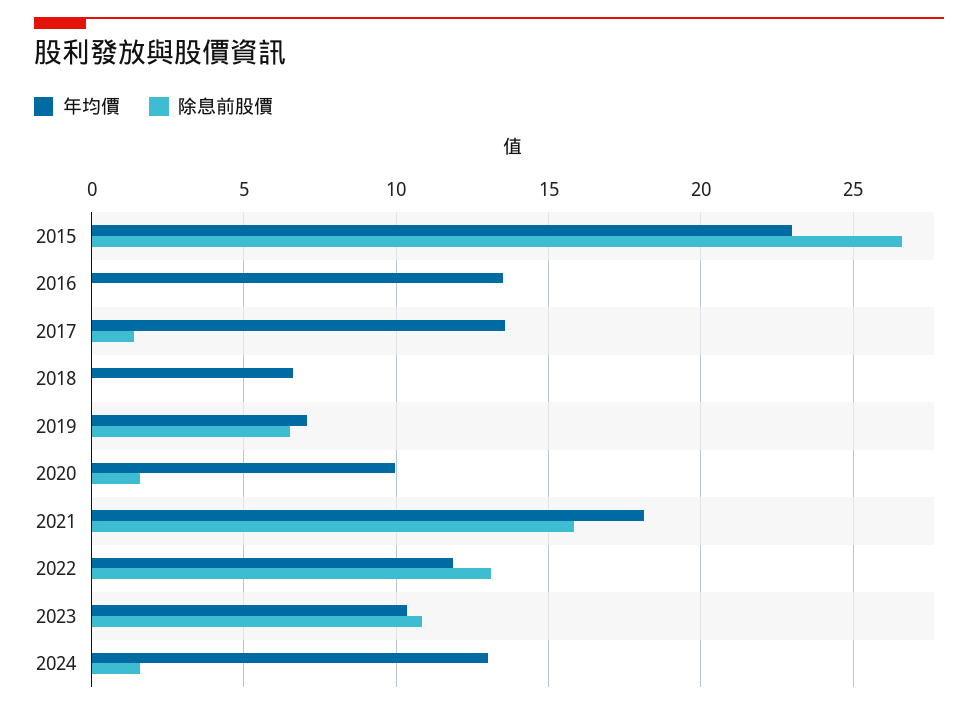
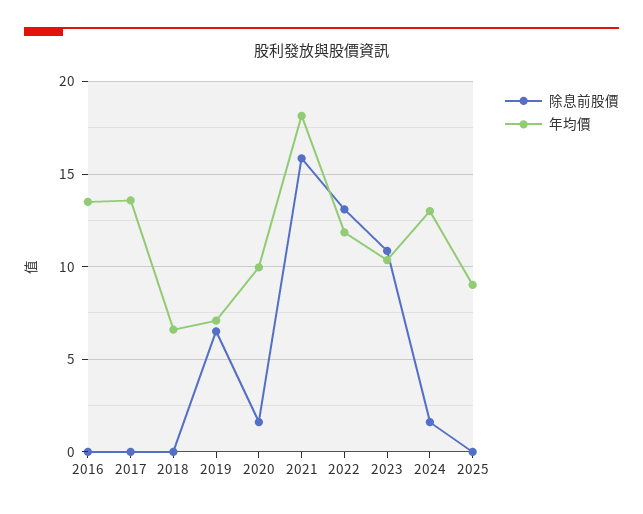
年均價, 2015: 23 -> none
除息前股價, 2015: 26.5 -> none
除息前股價, 2017: 1.5 -> 0
除息前股價, 2025: none -> 0
年均價, 2025: none -> 9

